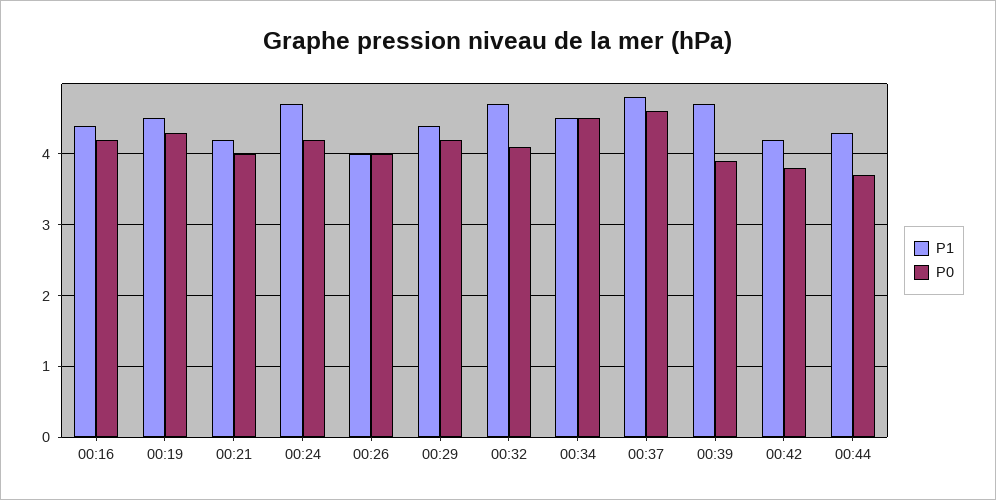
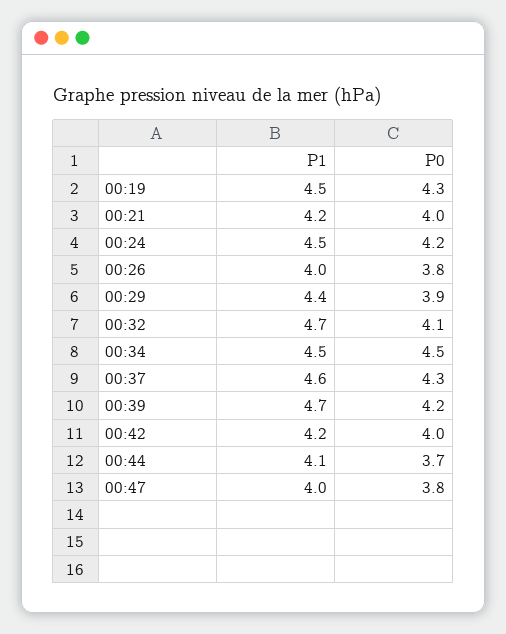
P1, 00:16: 4.4 -> none
P0, 00:16: 4.2 -> none
P1, 00:24: 4.7 -> 4.5
P0, 00:26: 4 -> 3.8
P0, 00:29: 4.2 -> 3.9
P1, 00:37: 4.8 -> 4.6
P0, 00:37: 4.6 -> 4.3
P0, 00:39: 3.9 -> 4.2
P0, 00:42: 3.8 -> 4
P1, 00:44: 4.3 -> 4.1
P1, 00:47: none -> 4
P0, 00:47: none -> 3.8

